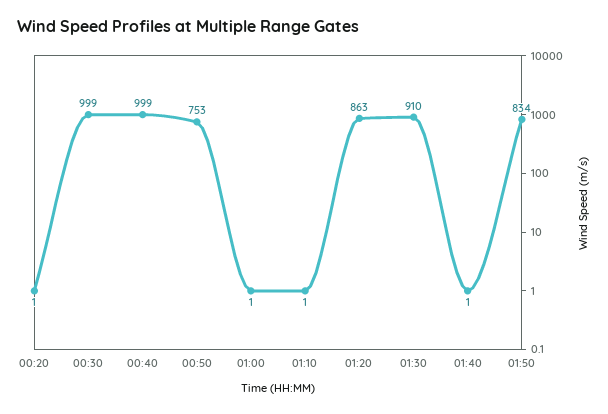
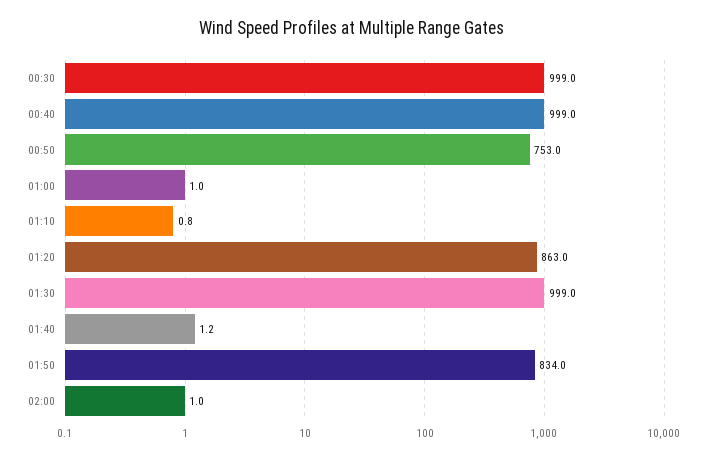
00:20: 1 -> none
01:30: 910 -> 999
02:00: none -> 1

